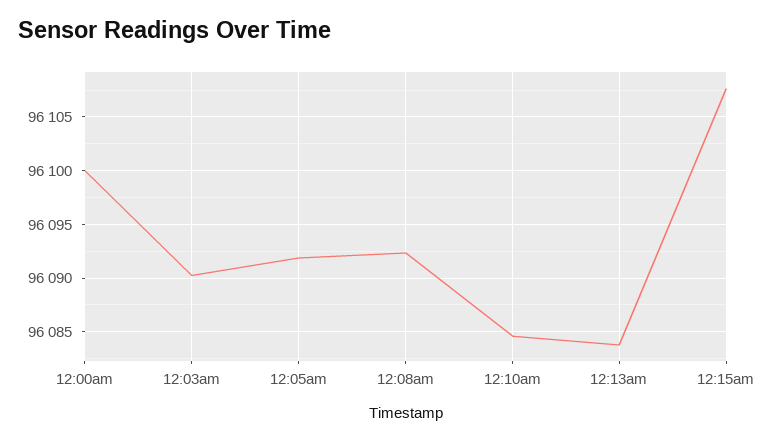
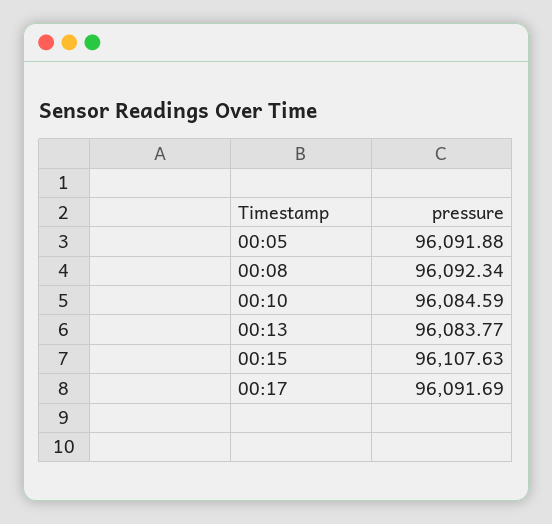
12:00am: 96100 -> none
12:03am: 96090 -> none
00:17: none -> 96091.69

